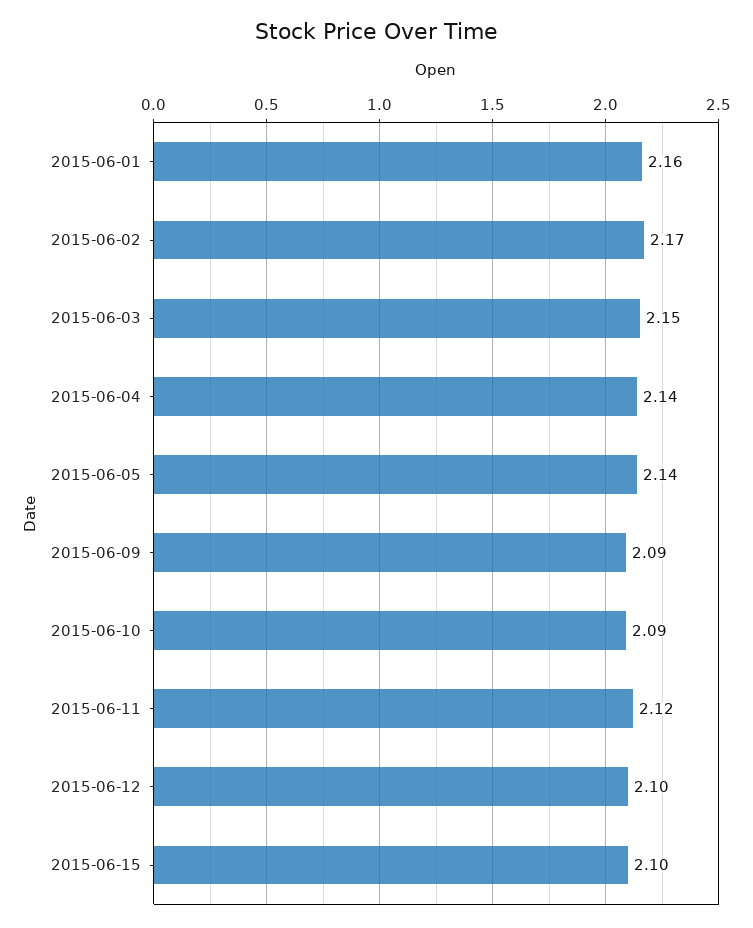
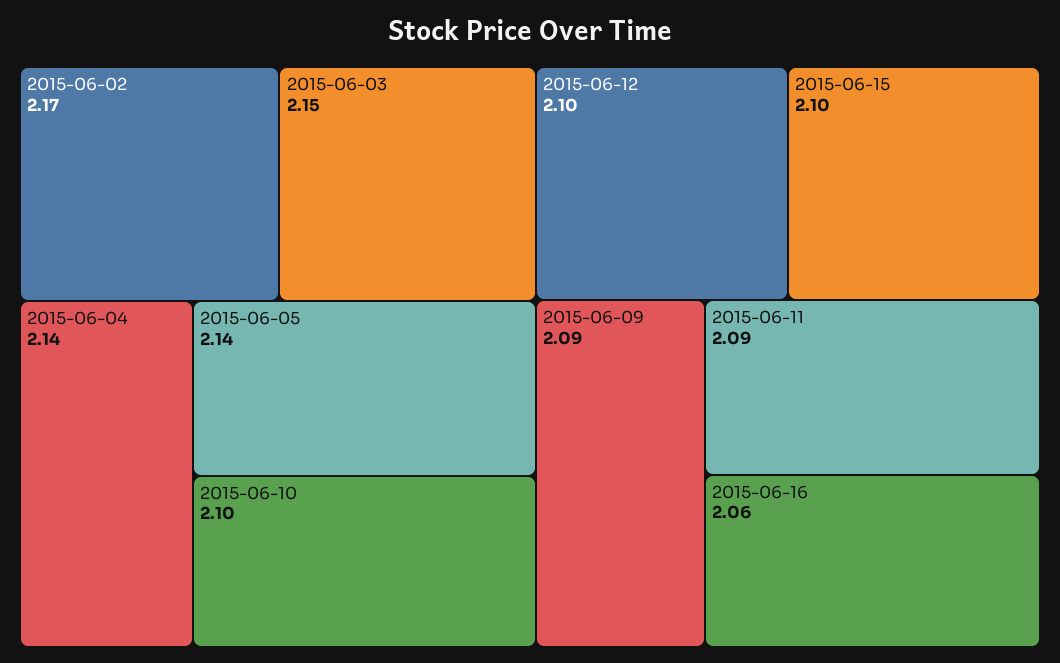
2015-06-01: 2.16 -> none
2015-06-10: 2.09 -> 2.1
2015-06-11: 2.12 -> 2.09
2015-06-16: none -> 2.06

